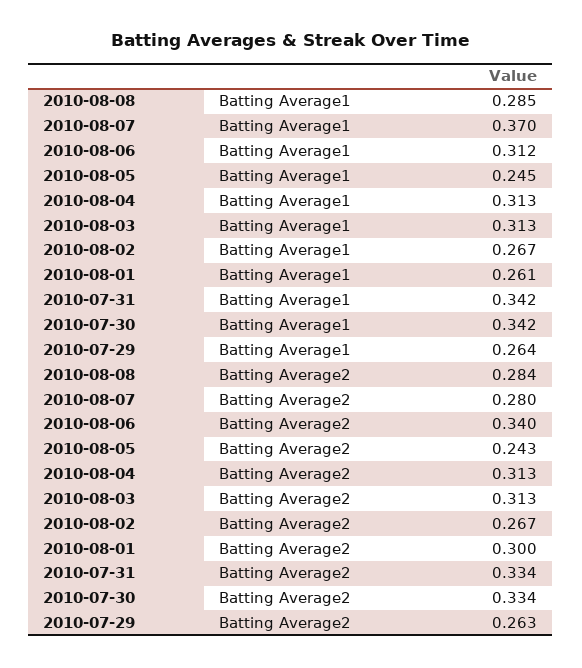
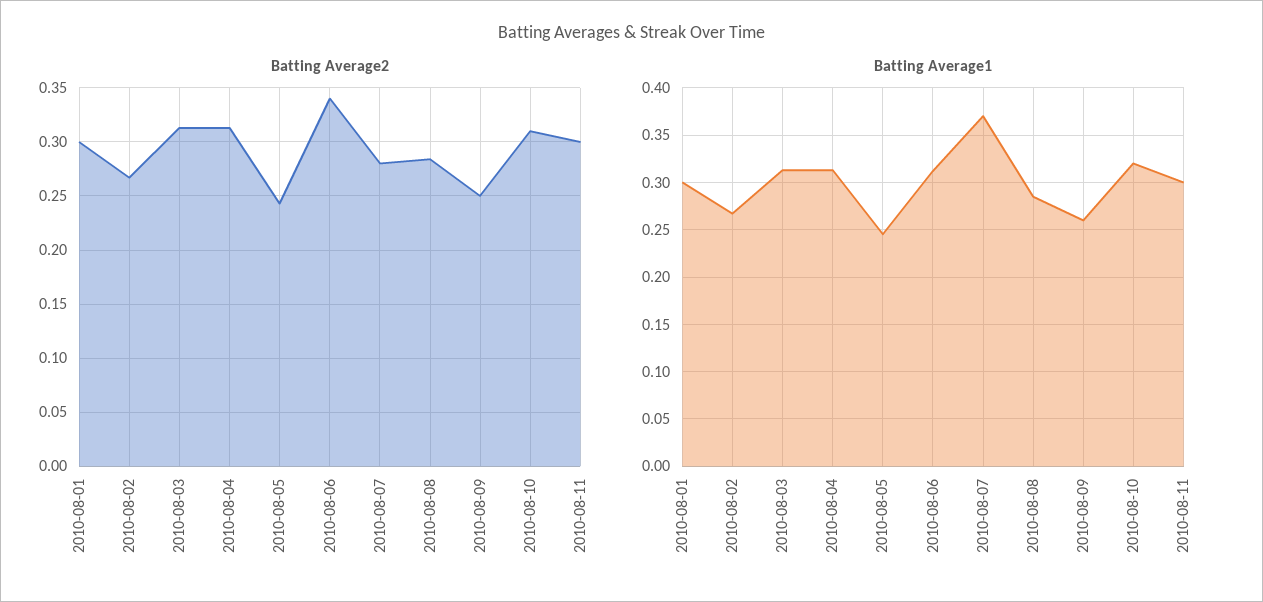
Batting Average1, 2010-08-01: 0.261 -> 0.3
Batting Average1, 2010-07-31: 0.342 -> none
Batting Average1, 2010-07-30: 0.342 -> none
Batting Average1, 2010-07-29: 0.264 -> none
Batting Average2, 2010-07-31: 0.334 -> none
Batting Average2, 2010-07-30: 0.334 -> none
Batting Average2, 2010-07-29: 0.263 -> none
Batting Average2, 2010-08-09: none -> 0.25
Batting Average2, 2010-08-10: none -> 0.31
Batting Average2, 2010-08-11: none -> 0.3
Batting Average1, 2010-08-09: none -> 0.26
Batting Average1, 2010-08-10: none -> 0.32
Batting Average1, 2010-08-11: none -> 0.3

